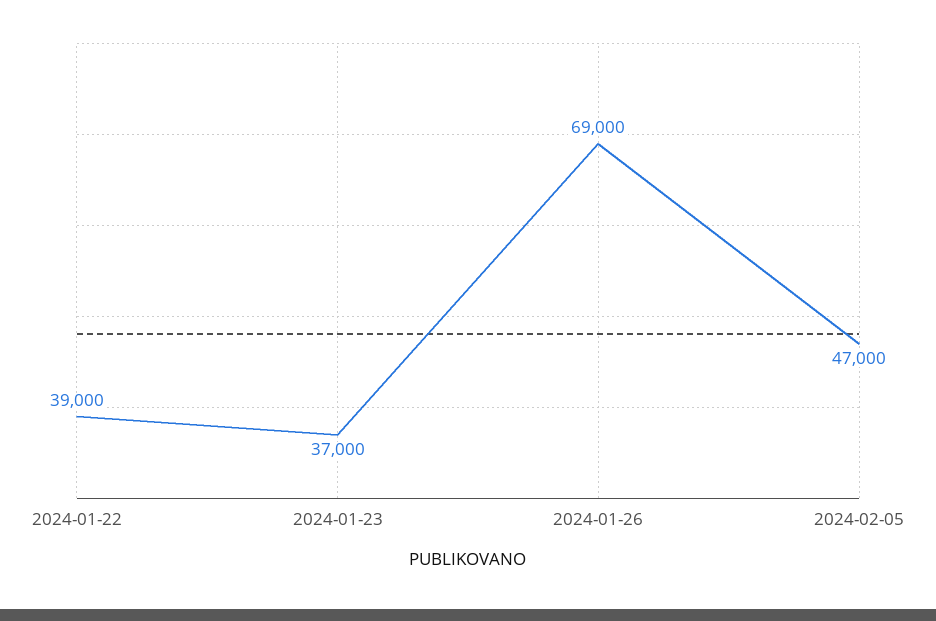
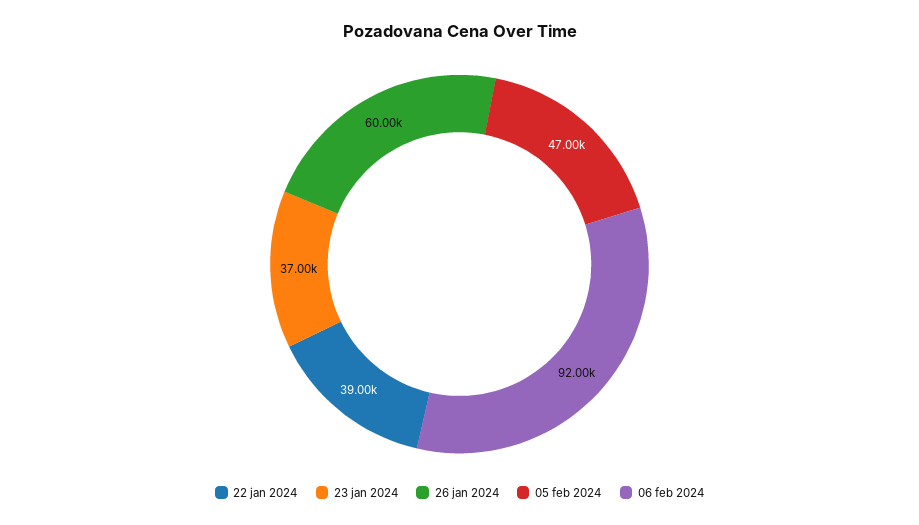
2024-01-26: 69000 -> 60000
06 feb 2024: none -> 92000

